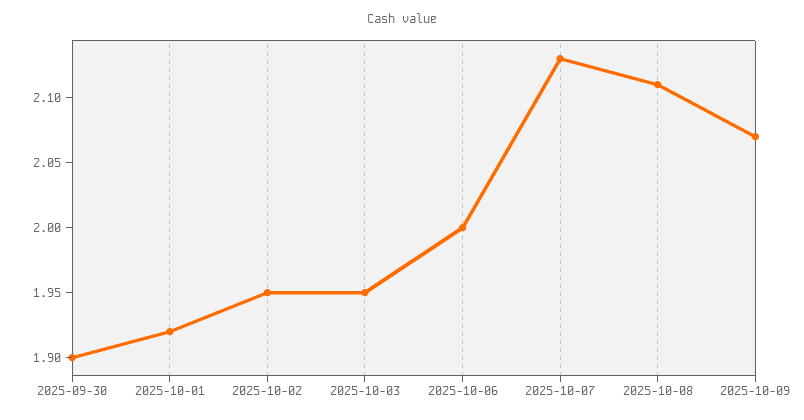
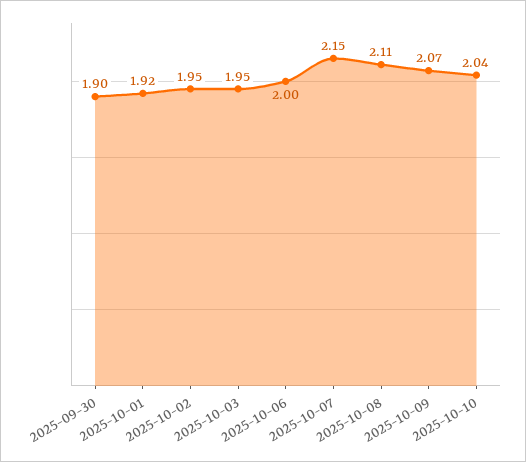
2025-10-07: 2.13 -> 2.15
2025-10-10: none -> 2.04

